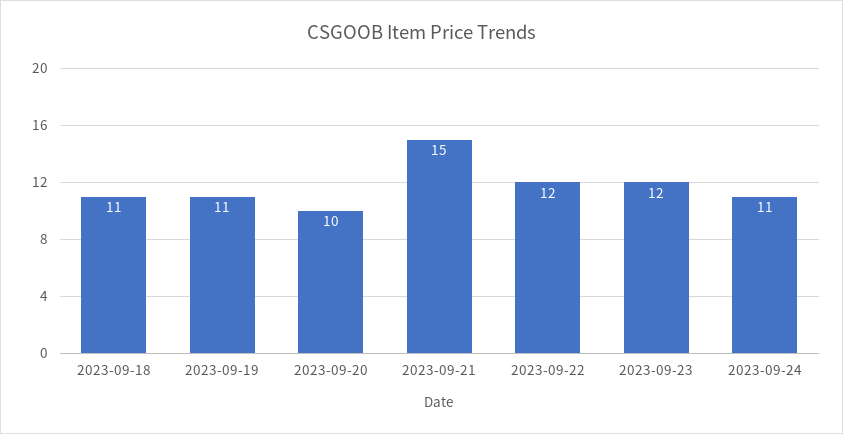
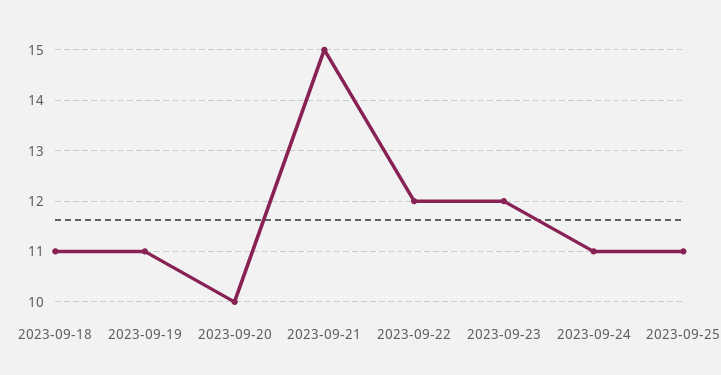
2023-09-25: none -> 11

